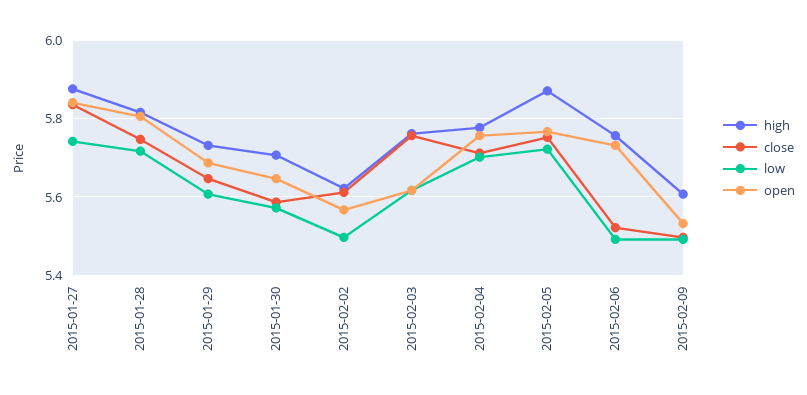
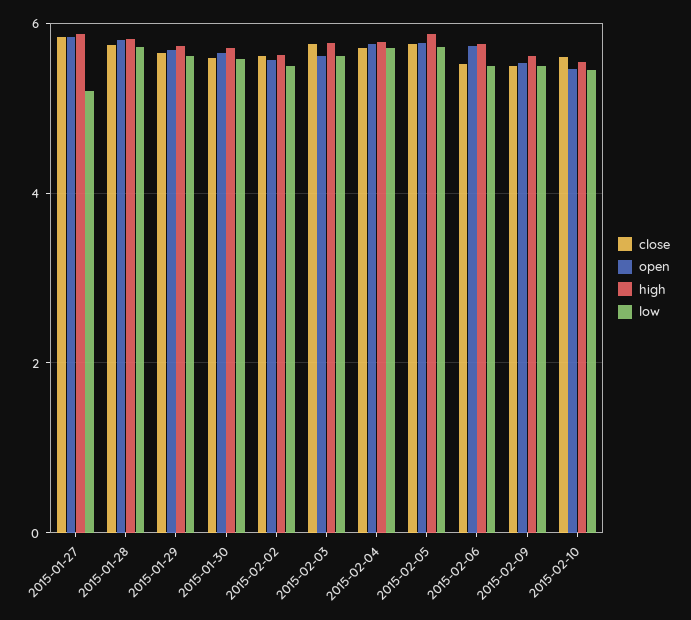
low, 2015-01-27: 5.74 -> 5.2
close, 2015-02-10: none -> 5.6
open, 2015-02-10: none -> 5.4
high, 2015-02-10: none -> 5.6
low, 2015-02-10: none -> 5.4

